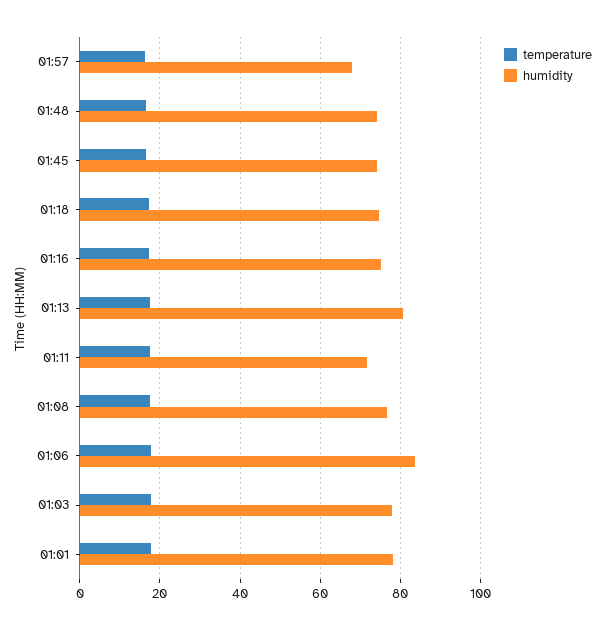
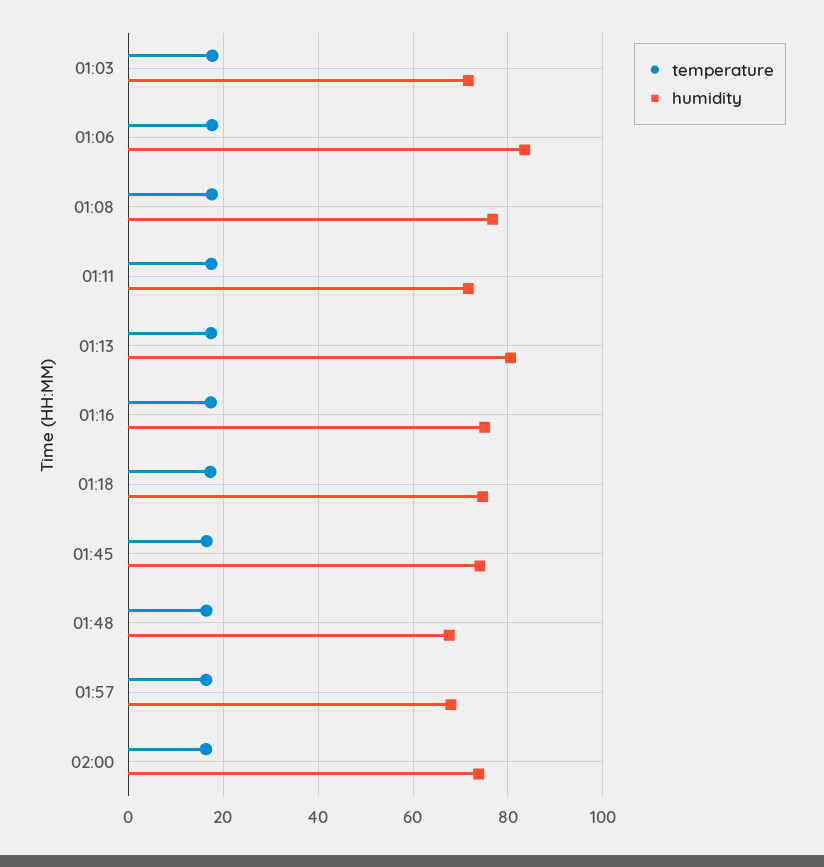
humidity, 01:48: 74 -> 68
humidity, 01:03: 78 -> 72
temperature, 01:01: 18 -> none
humidity, 01:01: 78 -> none
temperature, 02:00: none -> 16
humidity, 02:00: none -> 74

